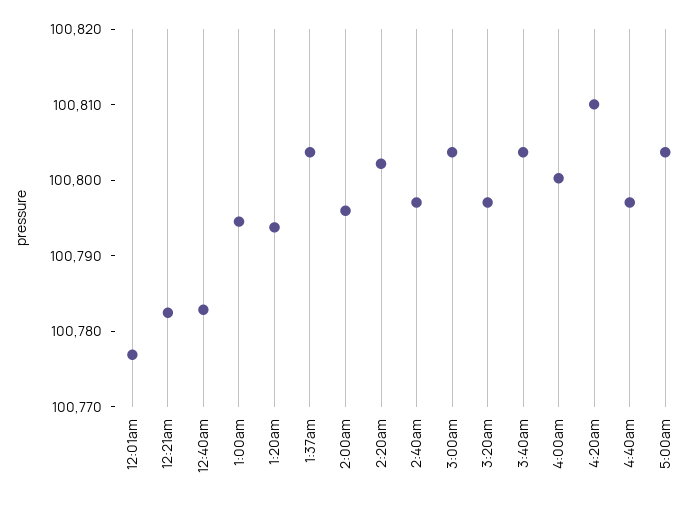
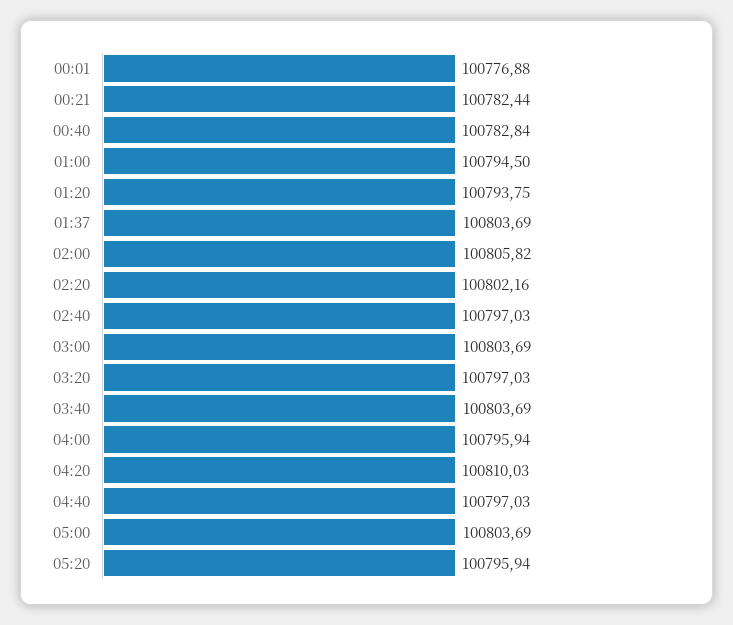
2:00am: 100796 -> 100805.82
4:00am: 100800 -> 100795.94
05:20: none -> 100795.94

